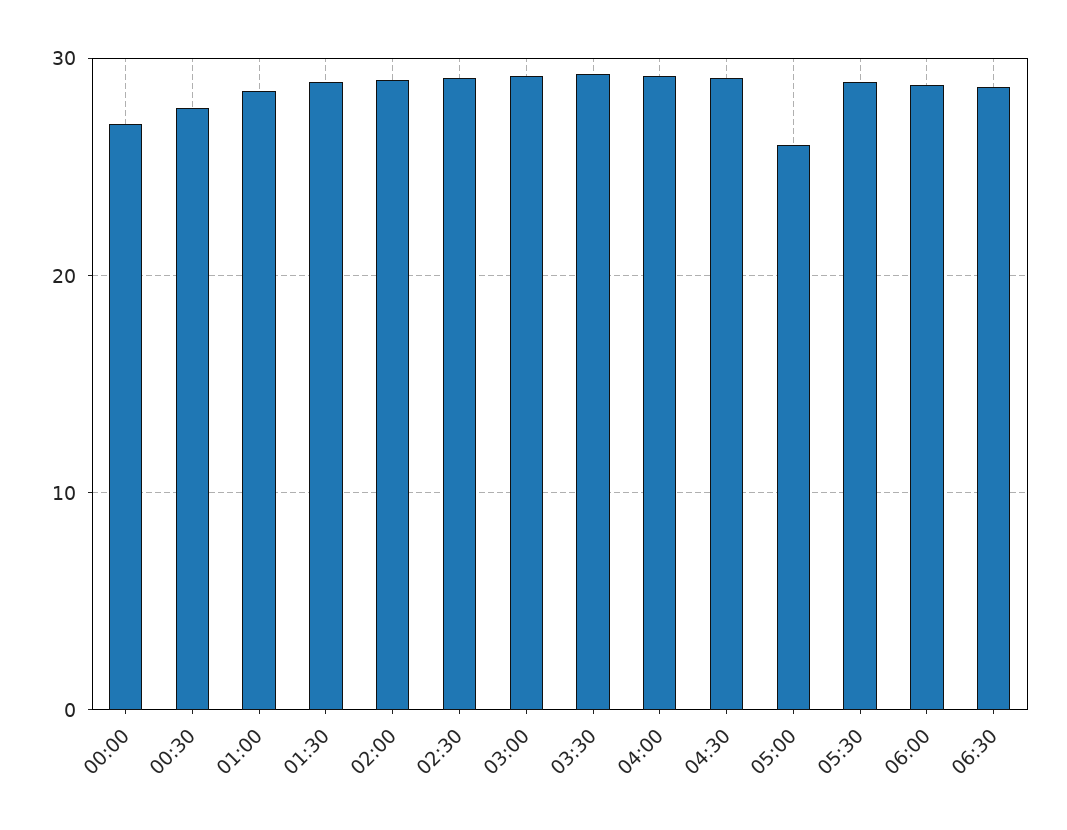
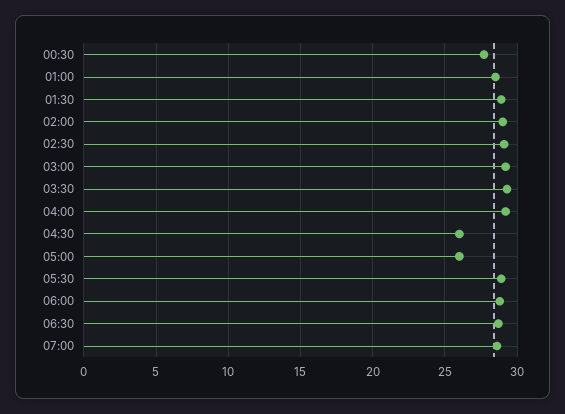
00:00: 27 -> none
04:30: 29 -> 26
07:00: none -> 28.5

